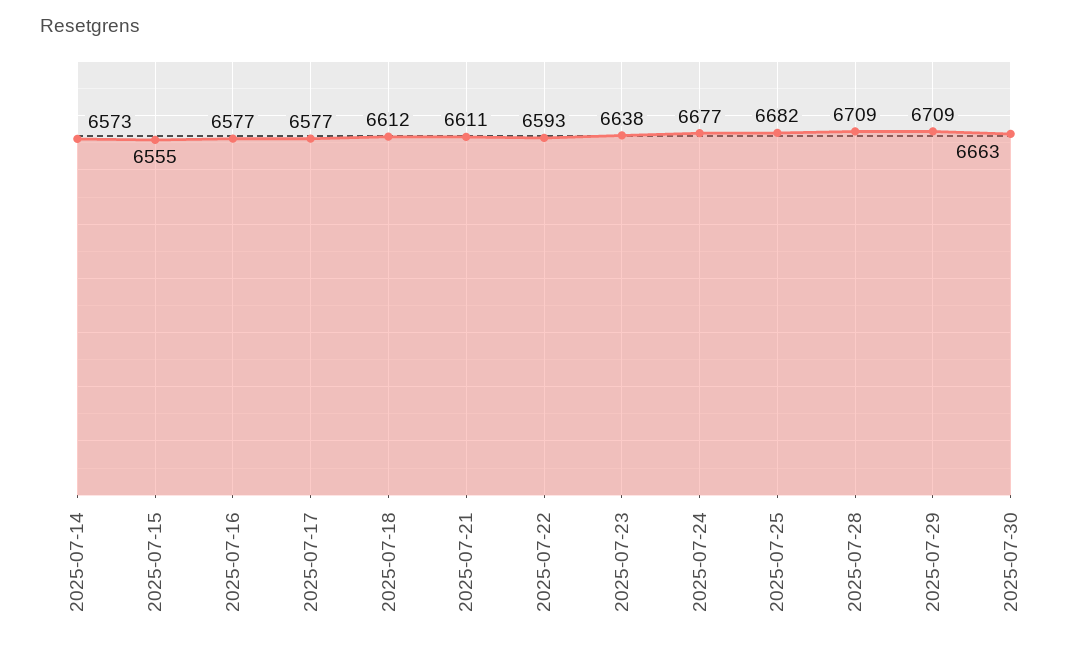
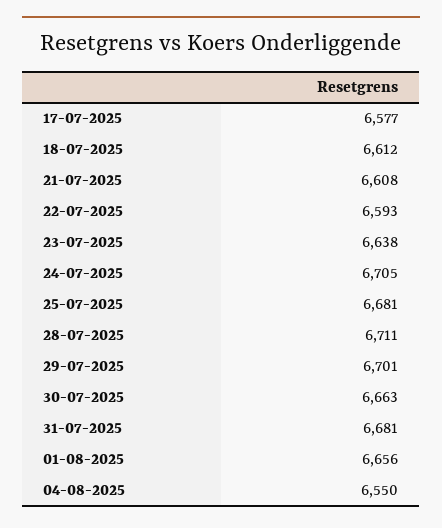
2025-07-14: 6573 -> none
2025-07-15: 6555 -> none
2025-07-16: 6577 -> none
2025-07-21: 6611 -> 6608
2025-07-24: 6677 -> 6705
2025-07-25: 6682 -> 6681
2025-07-28: 6709 -> 6711
2025-07-29: 6709 -> 6701
31-07-2025: none -> 6681
01-08-2025: none -> 6656
04-08-2025: none -> 6550

